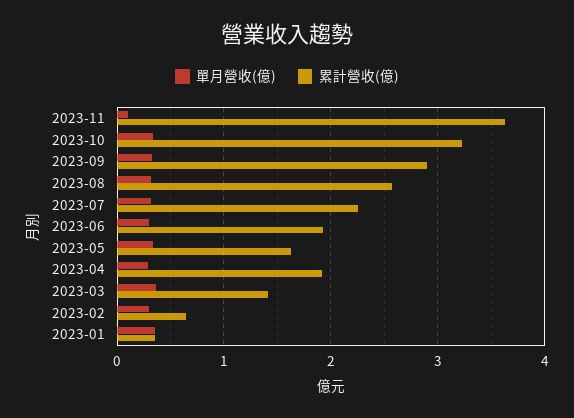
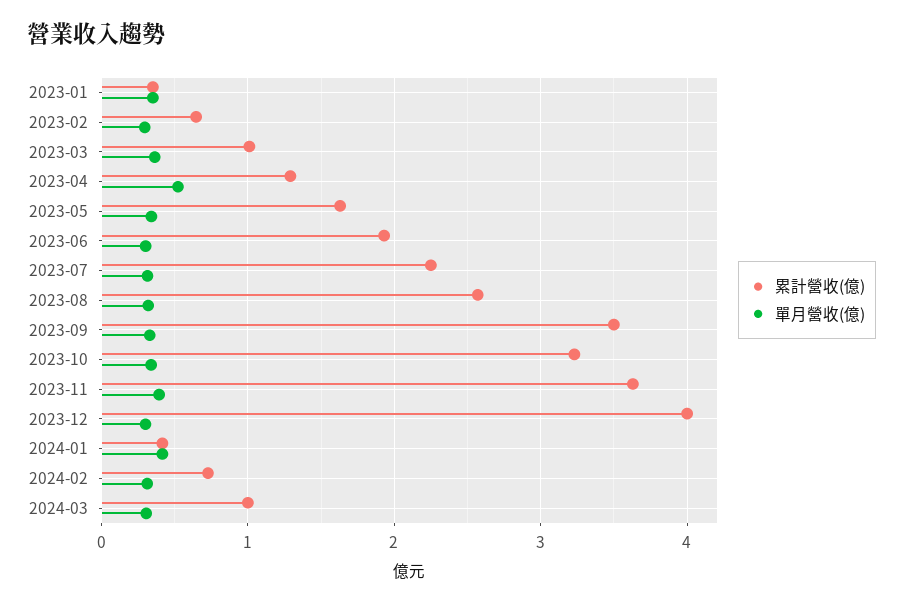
單月營收(億), 2023-11: 0.1 -> 0.4
累計營收(億), 2023-09: 2.9 -> 3.5
單月營收(億), 2023-04: 0.3 -> 0.5
累計營收(億), 2023-04: 1.9 -> 1.3
累計營收(億), 2023-03: 1.4 -> 1
累計營收(億), 2023-12: none -> 4
單月營收(億), 2023-12: none -> 0.3
累計營收(億), 2024-01: none -> 0.4
單月營收(億), 2024-01: none -> 0.4
累計營收(億), 2024-02: none -> 0.7
單月營收(億), 2024-02: none -> 0.3
累計營收(億), 2024-03: none -> 1
單月營收(億), 2024-03: none -> 0.3

